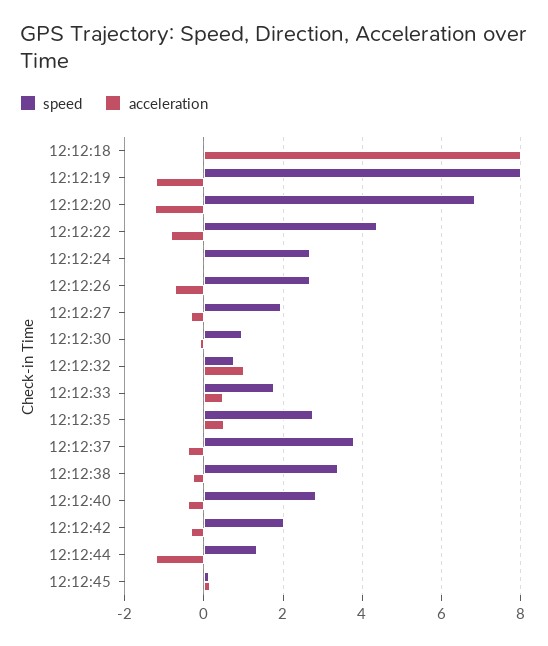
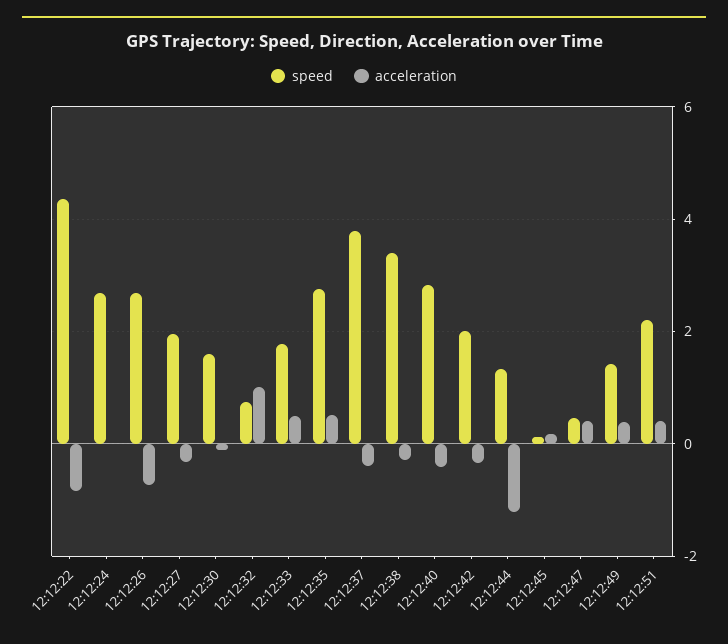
speed, 12:12:18: 0 -> none
acceleration, 12:12:18: 8 -> none
speed, 12:12:19: 8 -> none
acceleration, 12:12:19: -1.2 -> none
speed, 12:12:20: 6.8 -> none
acceleration, 12:12:20: -1.2 -> none
speed, 12:12:30: 1 -> 1.6
speed, 12:12:47: none -> 0.4
acceleration, 12:12:47: none -> 0.4
speed, 12:12:49: none -> 1.4
acceleration, 12:12:49: none -> 0.4
speed, 12:12:51: none -> 2.2
acceleration, 12:12:51: none -> 0.4

